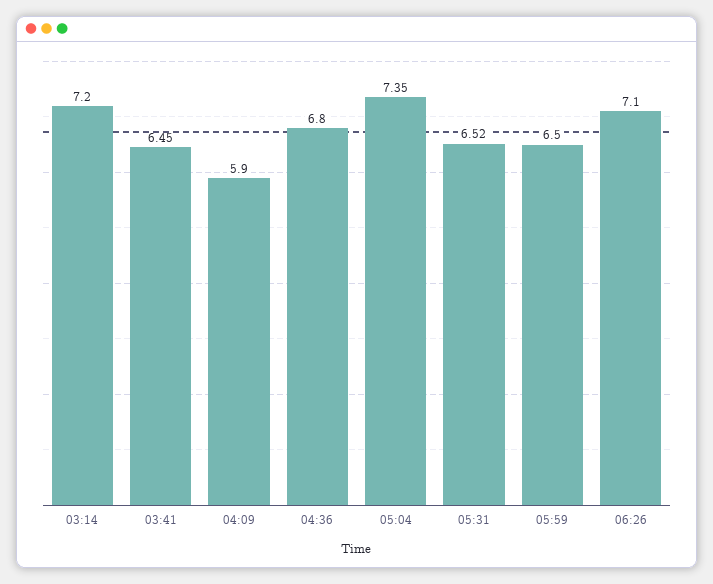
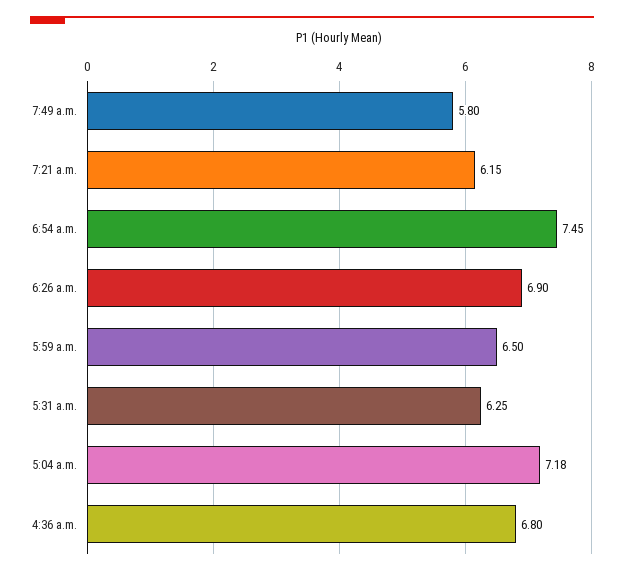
03:14: 7.2 -> none
03:41: 6.45 -> none
04:09: 5.9 -> none
05:04: 7.35 -> 7.18
05:31: 6.52 -> 6.25
06:26: 7.1 -> 6.9
7:49 a.m.: none -> 5.8
7:21 a.m.: none -> 6.15
6:54 a.m.: none -> 7.45

